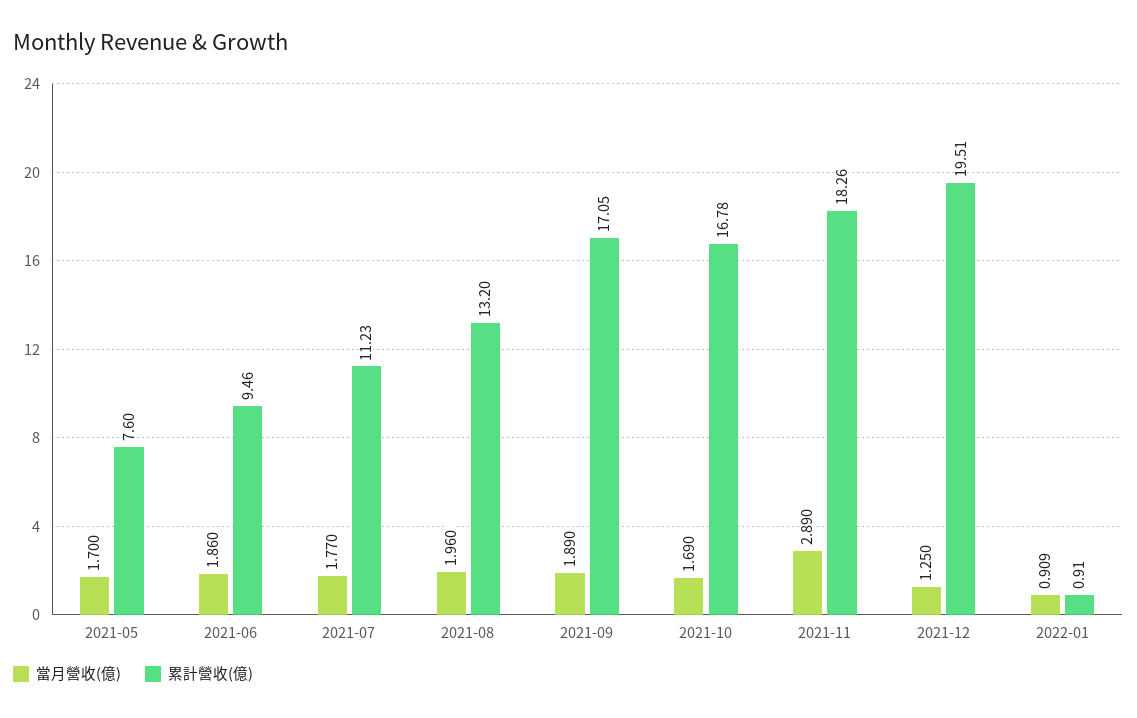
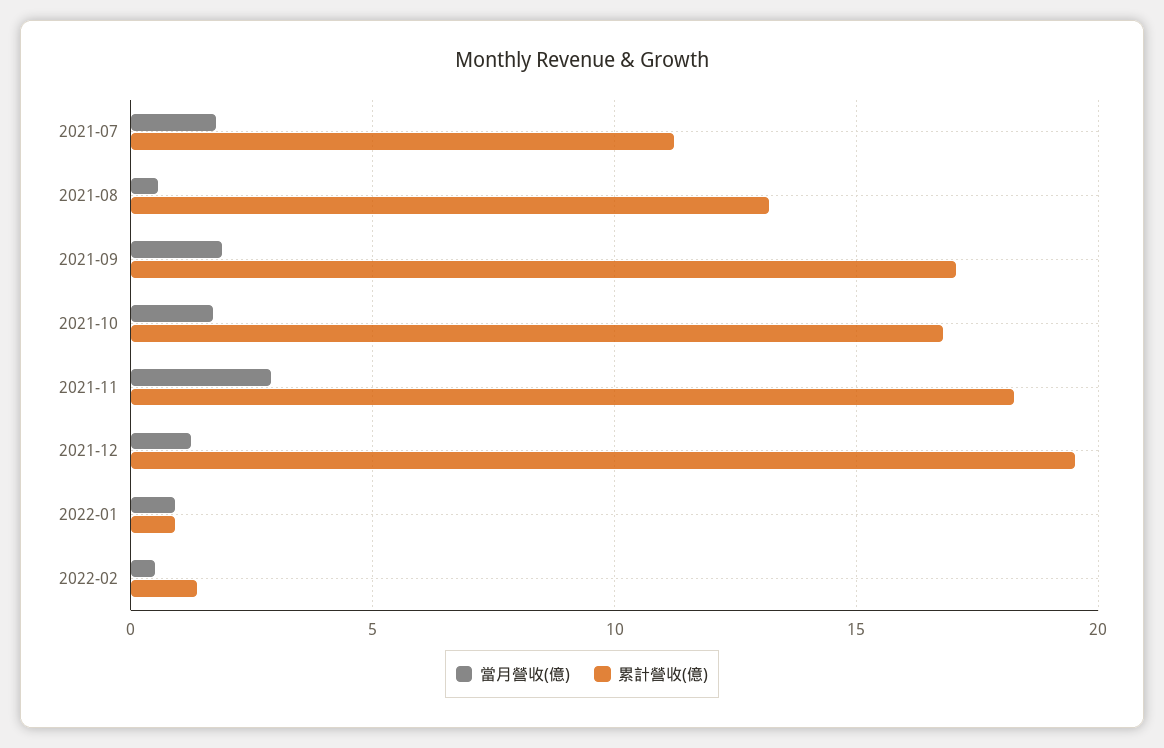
當月營收(億), 2021-05: 1.7 -> none
累計營收(億), 2021-05: 7.6 -> none
當月營收(億), 2021-06: 1.86 -> none
累計營收(億), 2021-06: 9.46 -> none
當月營收(億), 2021-08: 1.96 -> 0.5
當月營收(億), 2022-02: none -> 0.5
累計營收(億), 2022-02: none -> 1.5

